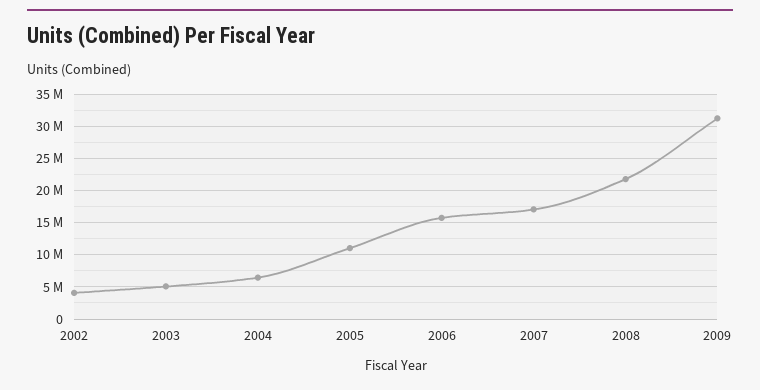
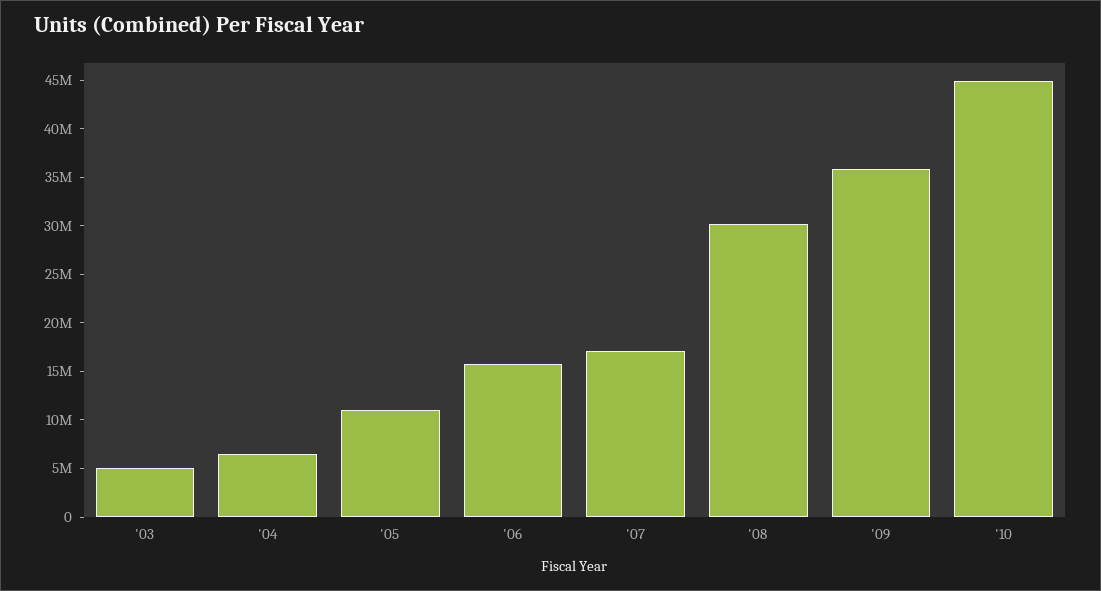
2002: 4000000 -> none
2008: 22000000 -> 30000000
2009: 31000000 -> 36000000
'10: none -> 45000000

